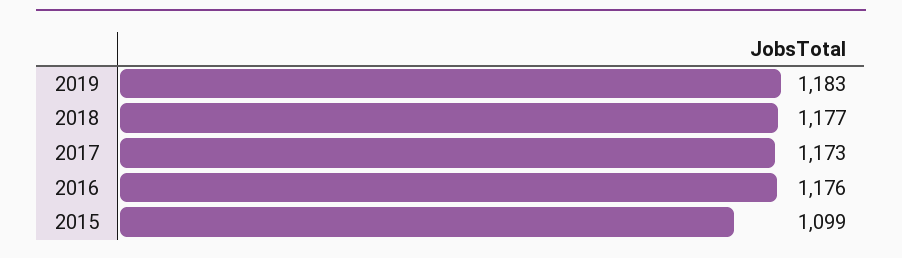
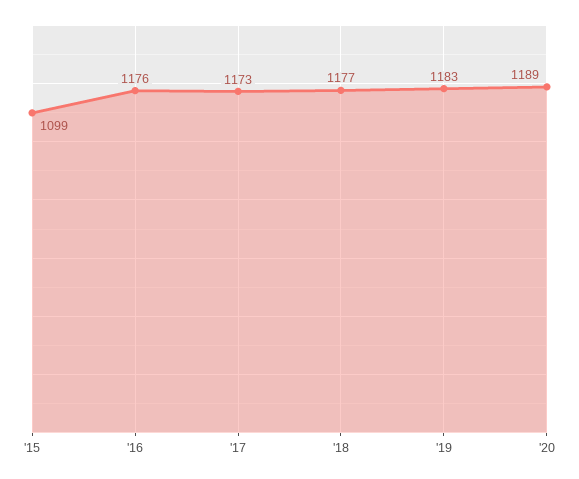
'20: none -> 1189

